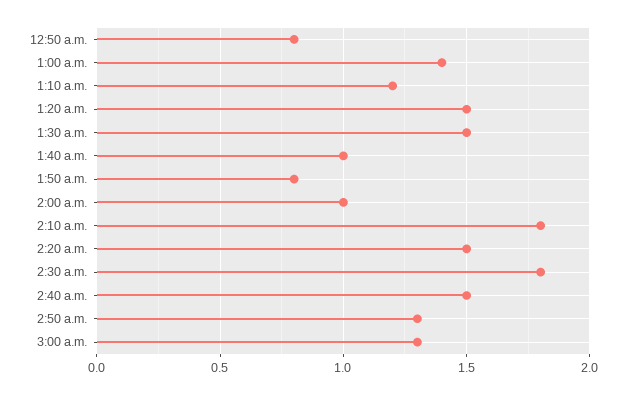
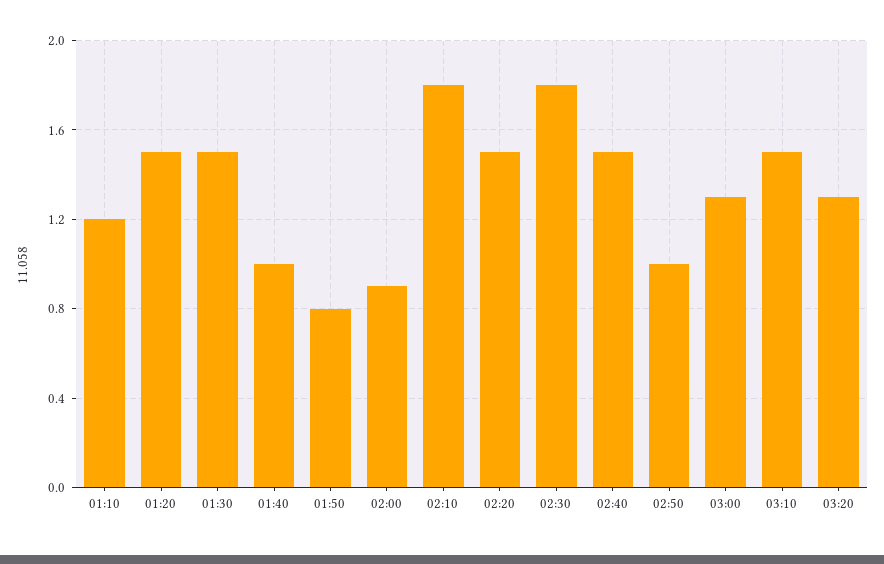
12:50 a.m.: 0.8 -> none
1:00 a.m.: 1.4 -> none
2:00 a.m.: 1 -> 0.9
2:50 a.m.: 1.3 -> 1
03:10: none -> 1.5
03:20: none -> 1.3

